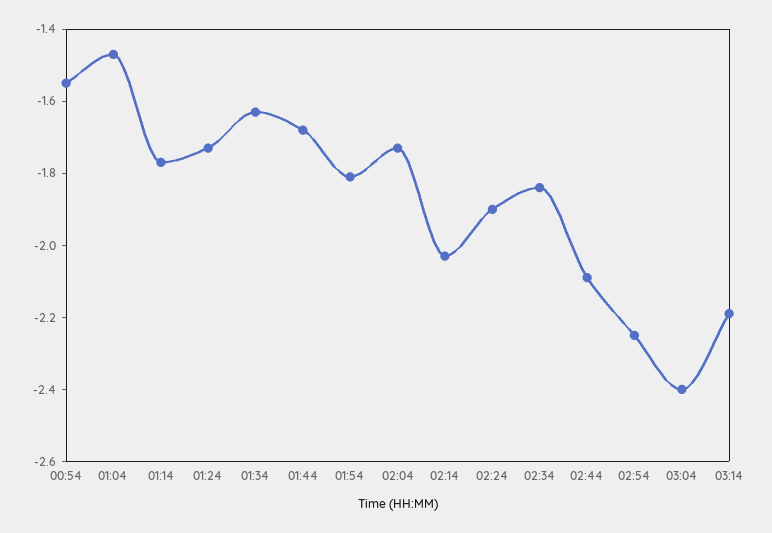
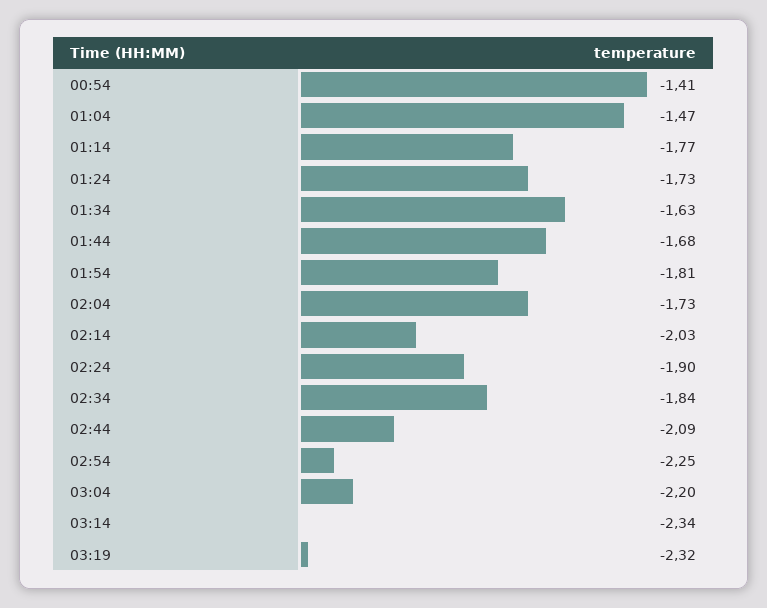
00:54: -1.55 -> -1.41
03:04: -2.4 -> -2.2
03:14: -2.2 -> -2.34
03:19: none -> -2.32

